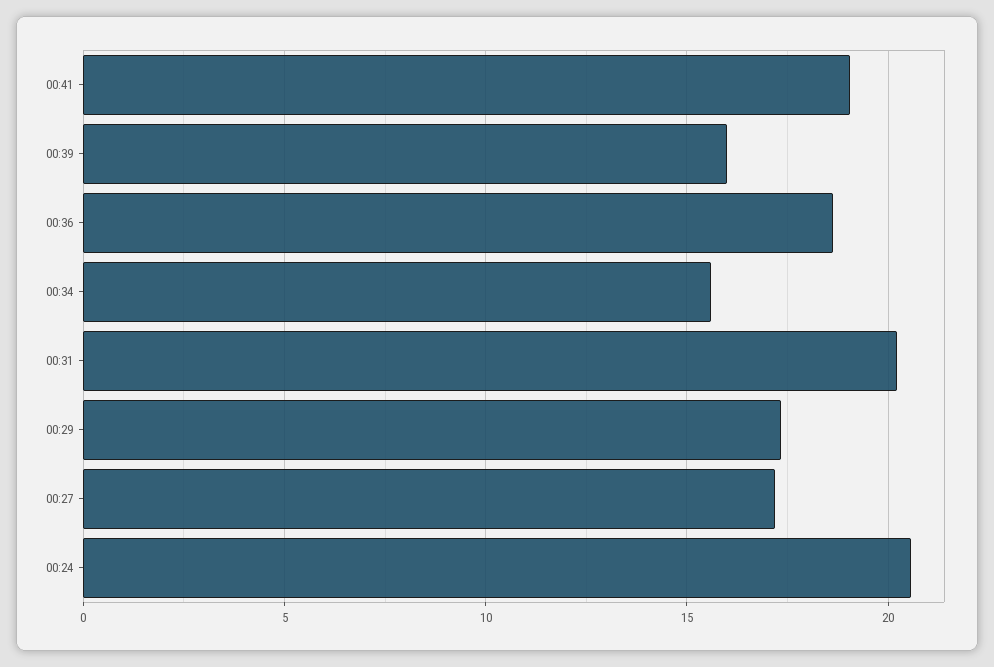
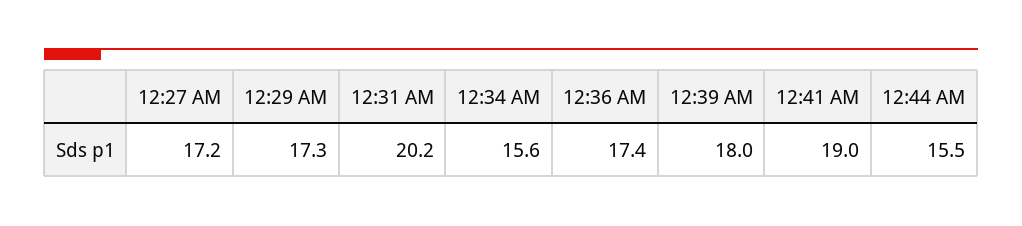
00:39: 16 -> 18
00:36: 18.5 -> 17.4
00:24: 20.5 -> none
12:44 AM: none -> 15.5

